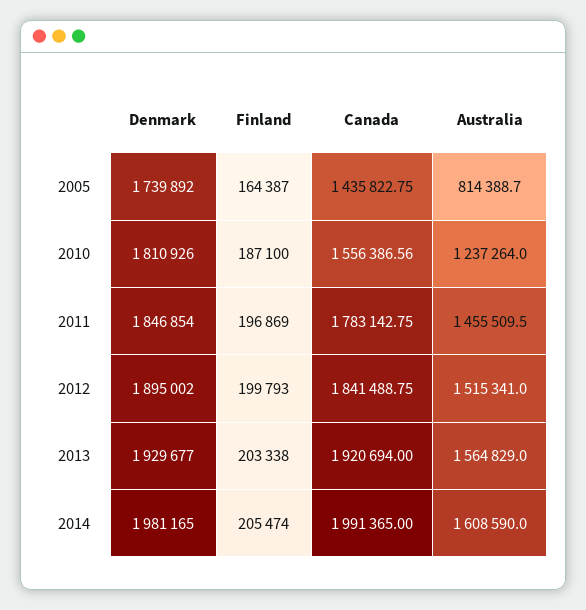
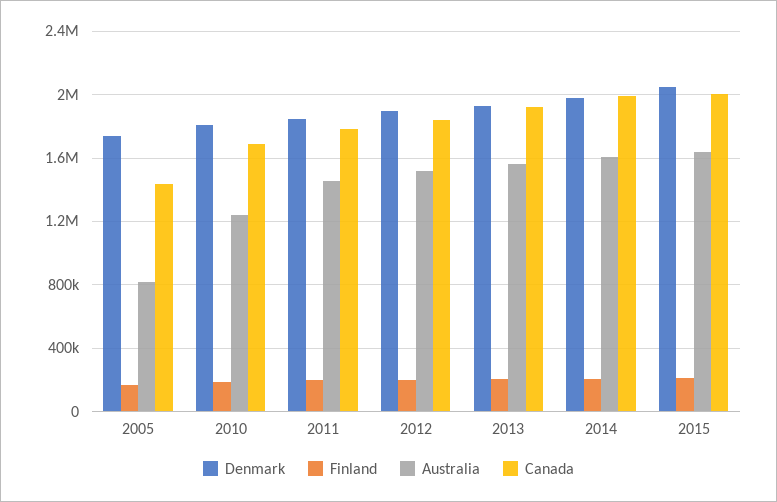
Canada, 2010: 1556386.56 -> 1700000
Denmark, 2015: none -> 2050000
Finland, 2015: none -> 200000
Australia, 2015: none -> 1650000
Canada, 2015: none -> 2000000

